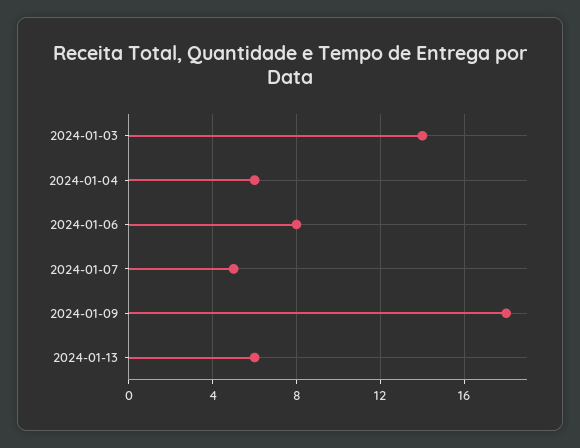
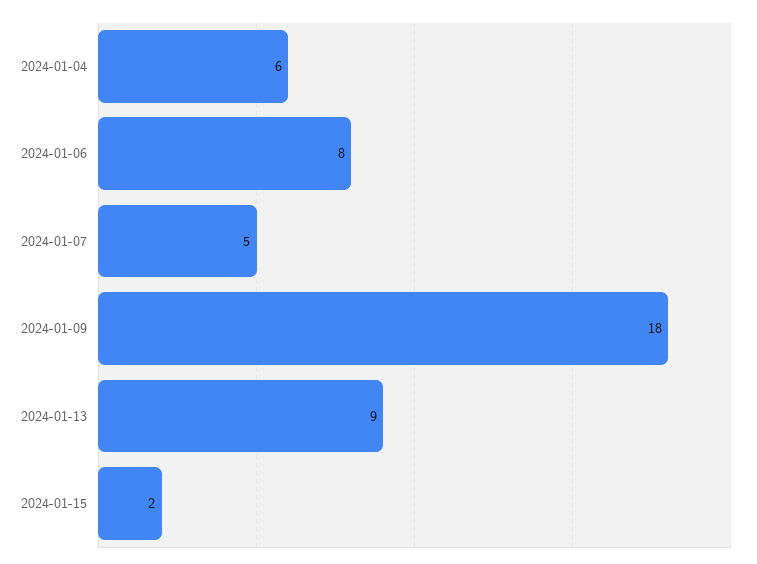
2024-01-03: 14 -> none
2024-01-13: 6 -> 9
2024-01-15: none -> 2

